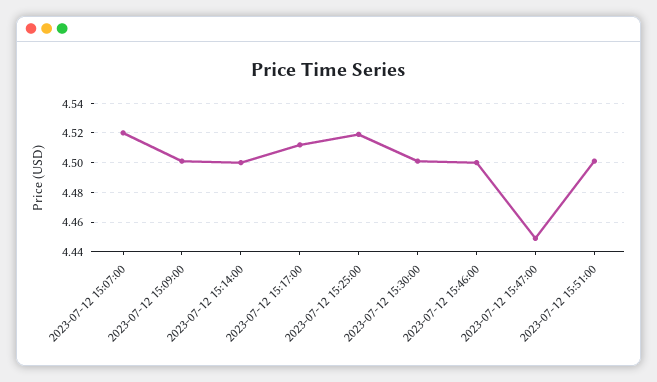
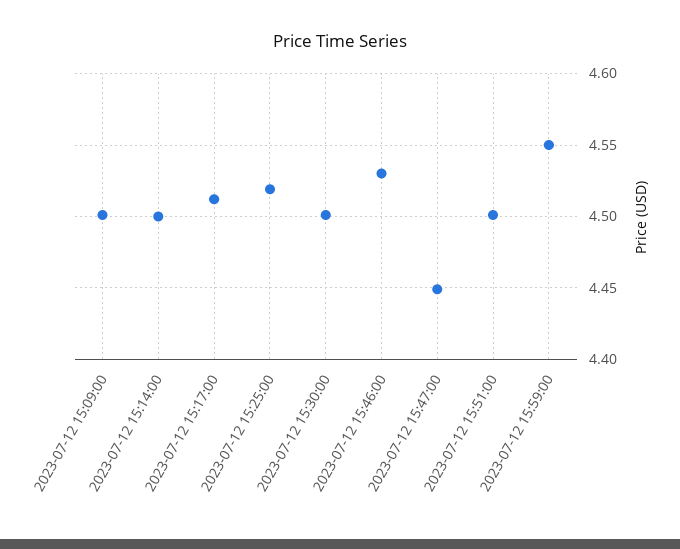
2023-07-12 15:07:00: 4.52 -> none
2023-07-12 15:46:00: 4.5 -> 4.53
2023-07-12 15:59:00: none -> 4.55

